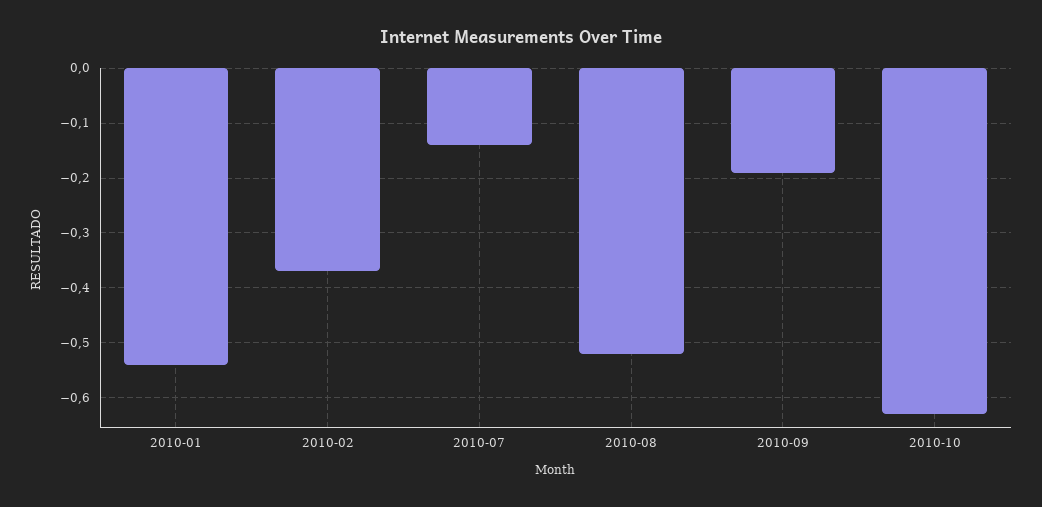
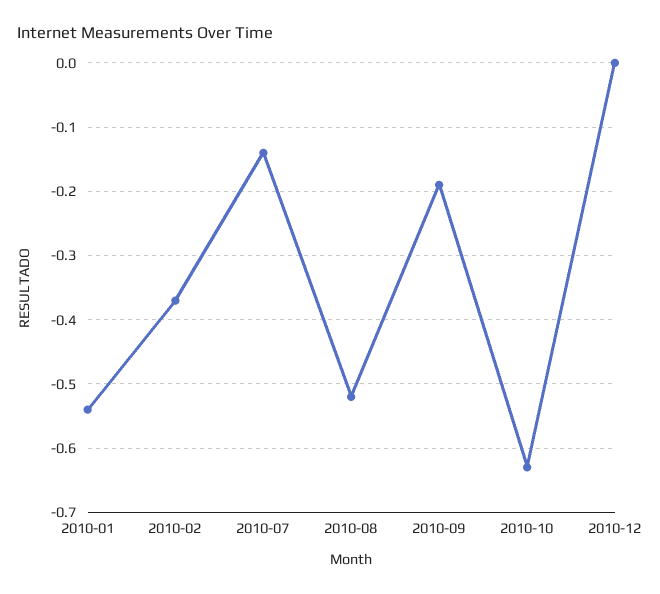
2010-12: none -> 0

